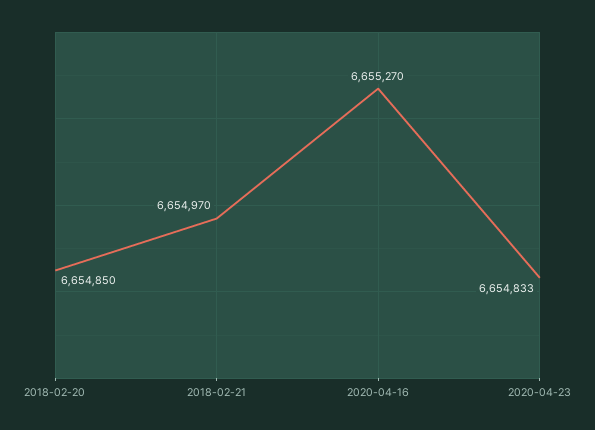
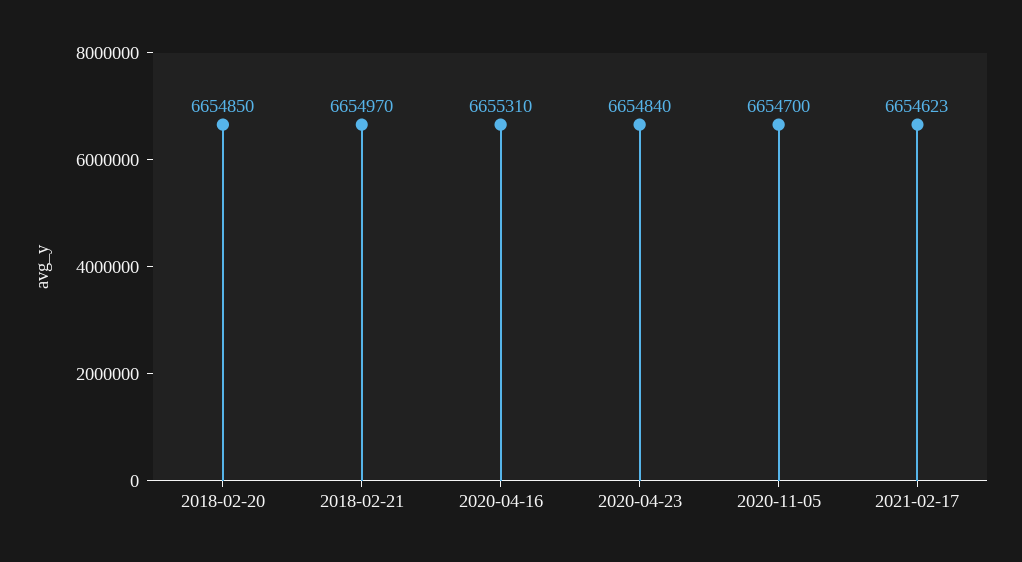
2020-04-16: 6655270 -> 6655310
2020-04-23: 6654833 -> 6654840
2020-11-05: none -> 6654700
2021-02-17: none -> 6654623

